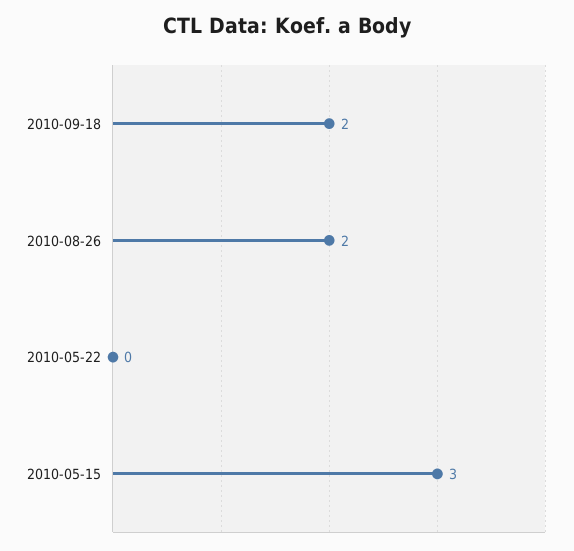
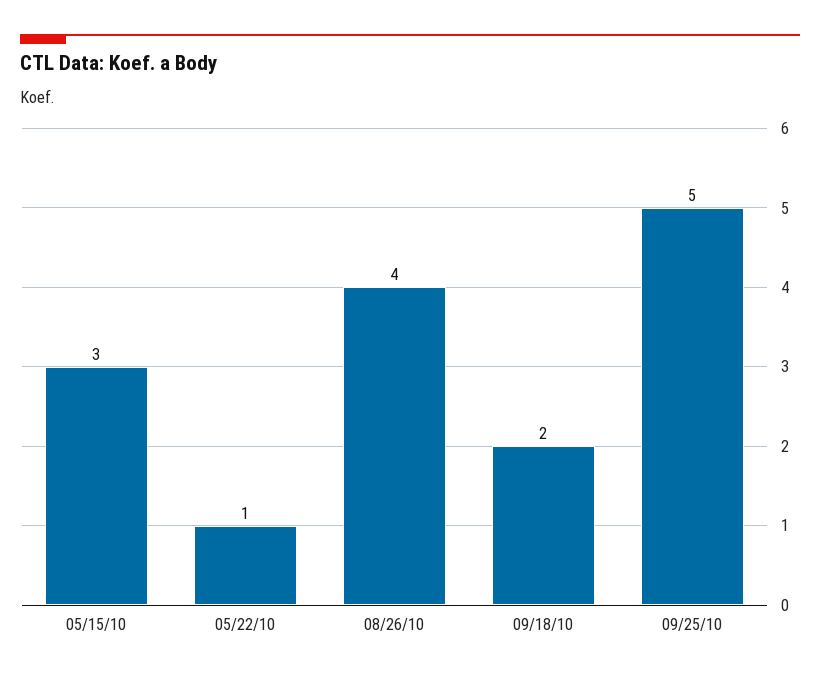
2010-08-26: 2 -> 4
2010-05-22: 0 -> 1
09/25/10: none -> 5

